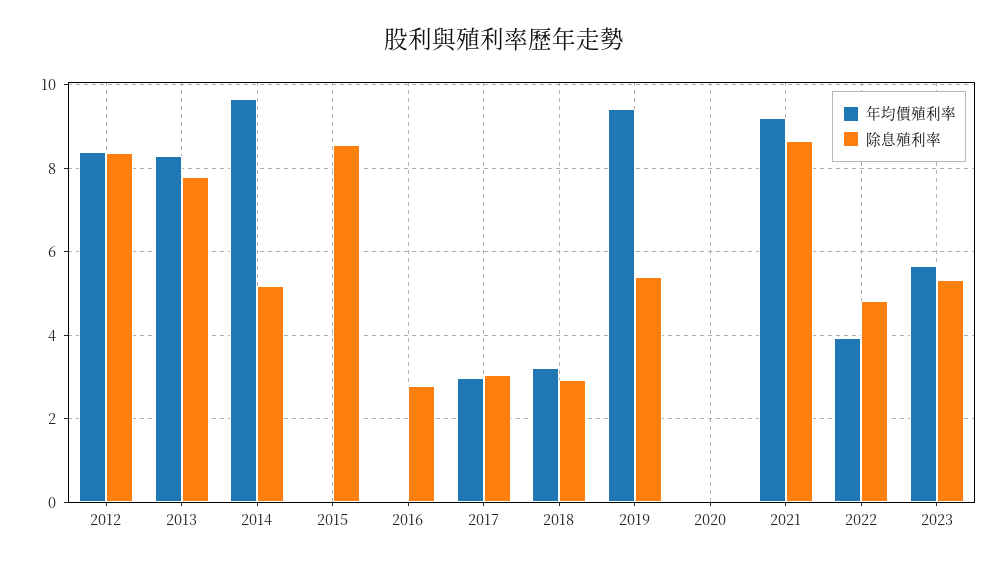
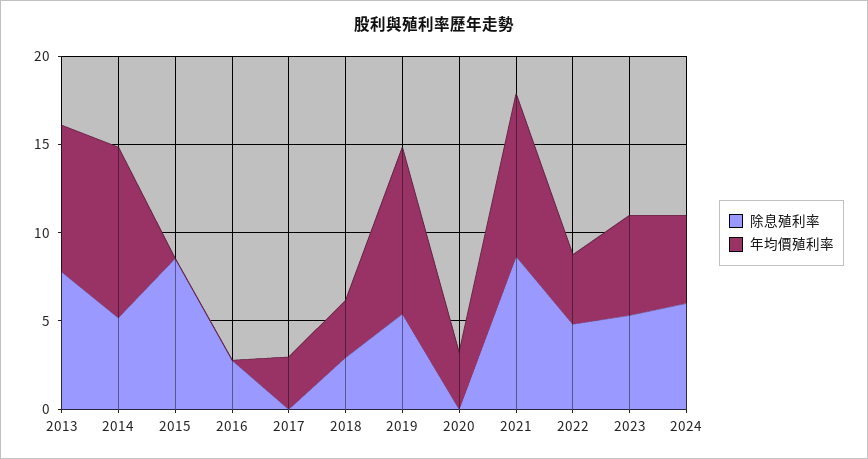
年均價殖利率, 2012: 8.4 -> none
除息殖利率, 2012: 8.4 -> none
除息殖利率, 2017: 3 -> 0
年均價殖利率, 2020: 0 -> 3
除息殖利率, 2024: none -> 6
年均價殖利率, 2024: none -> 5

